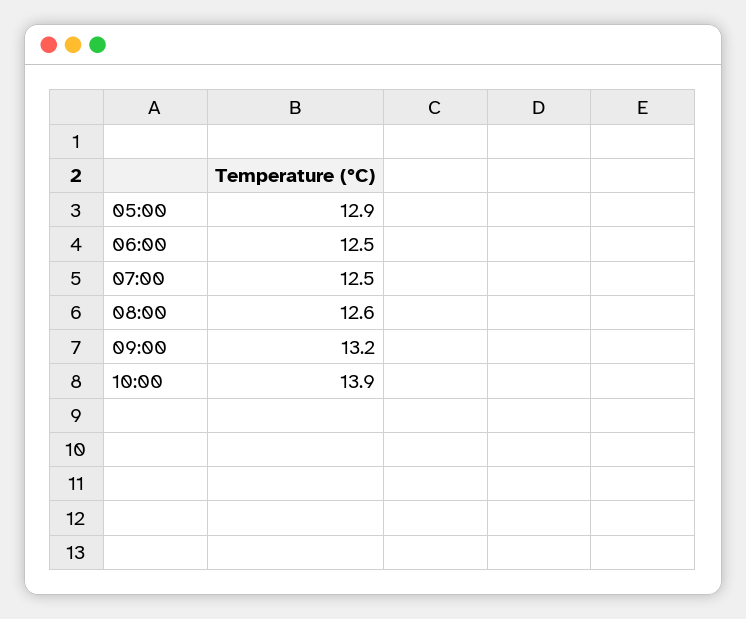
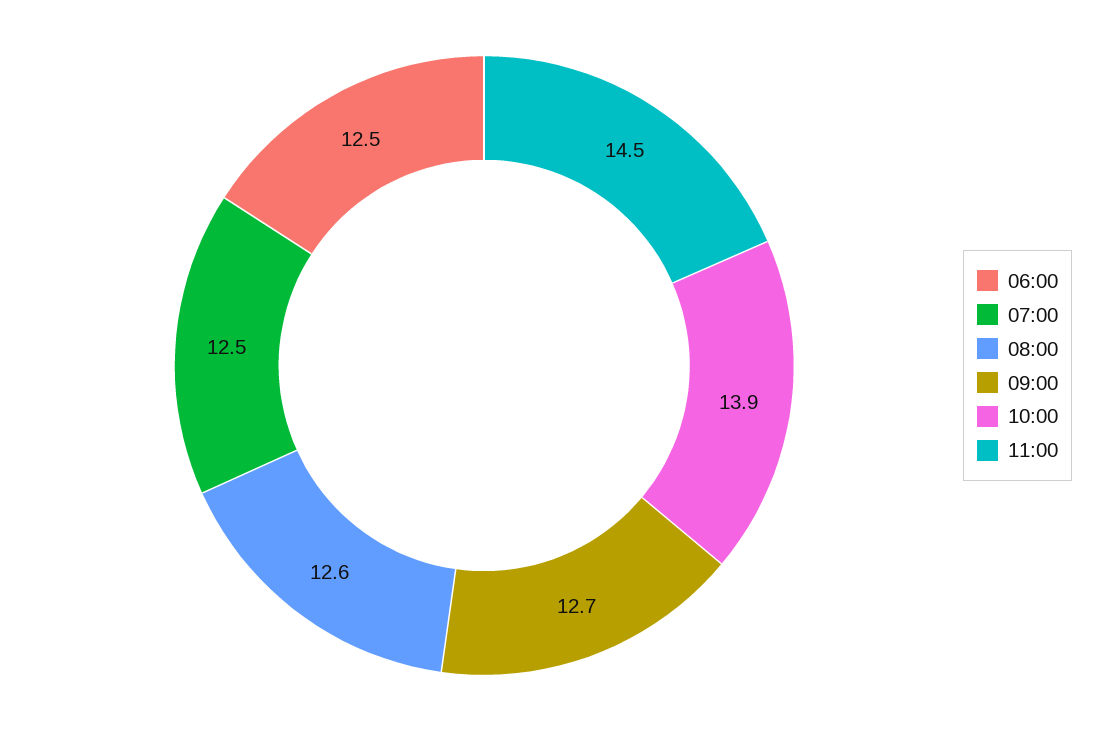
05:00: 12.9 -> none
09:00: 13.2 -> 12.7
11:00: none -> 14.5

